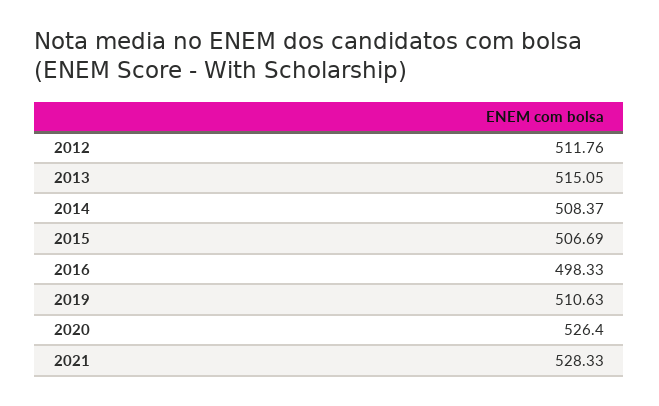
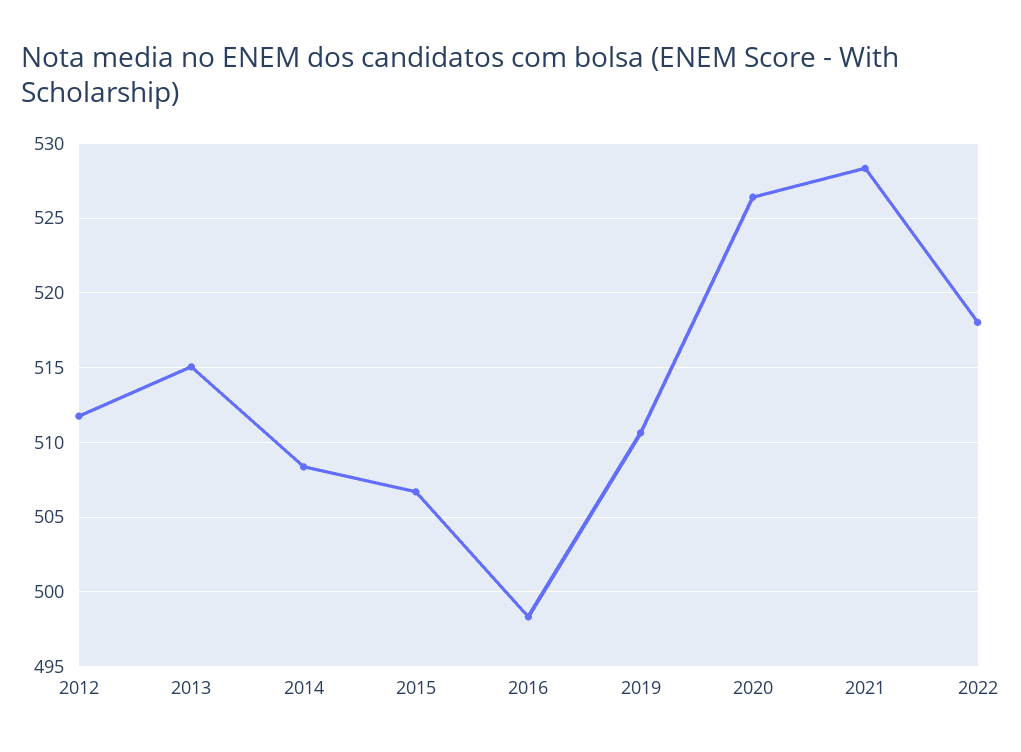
2022: none -> 518

